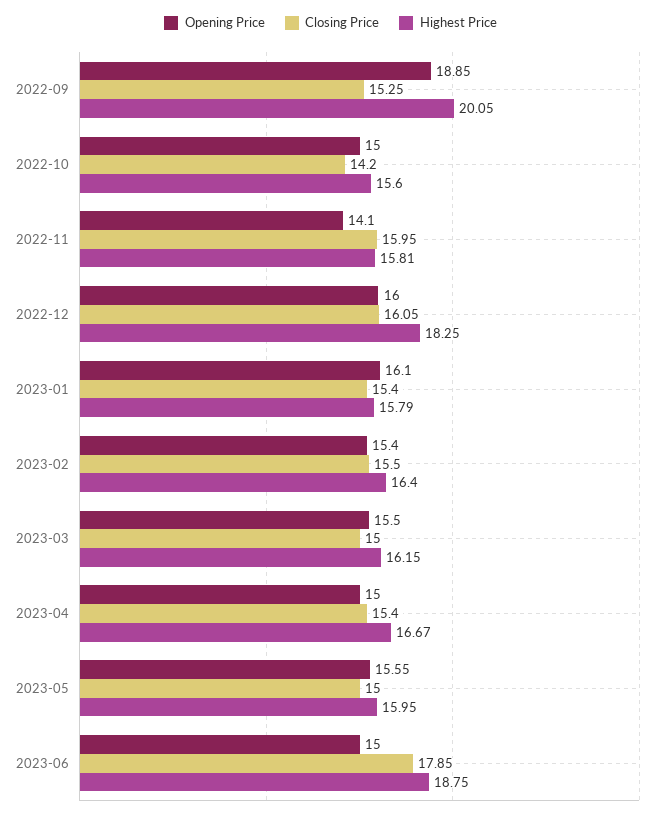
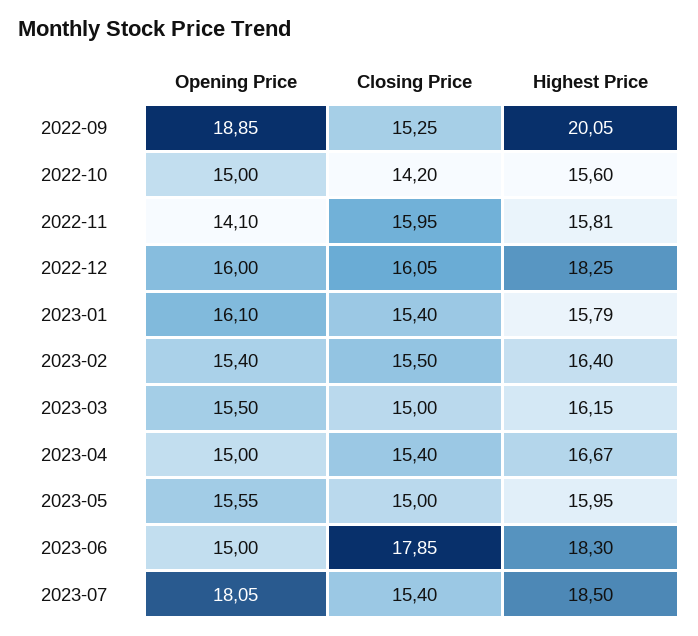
Highest Price, 2023-06: 18.75 -> 18.3
Opening Price, 2023-07: none -> 18.05
Closing Price, 2023-07: none -> 15.4
Highest Price, 2023-07: none -> 18.5

